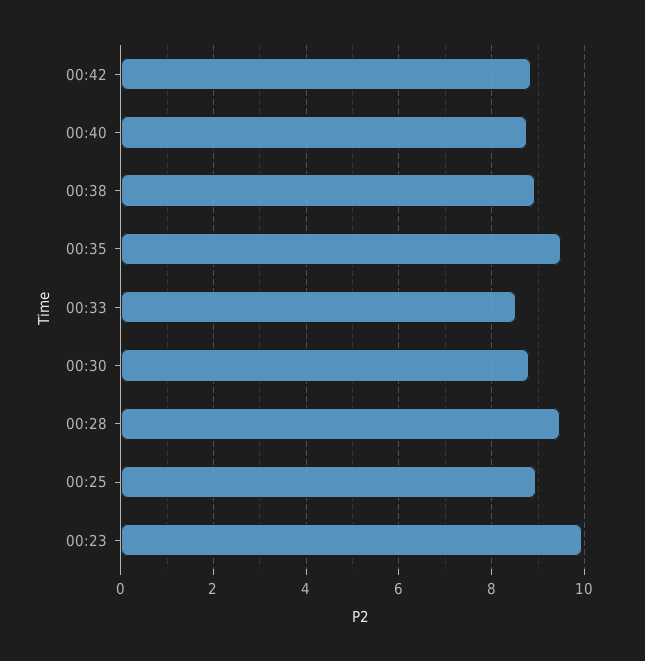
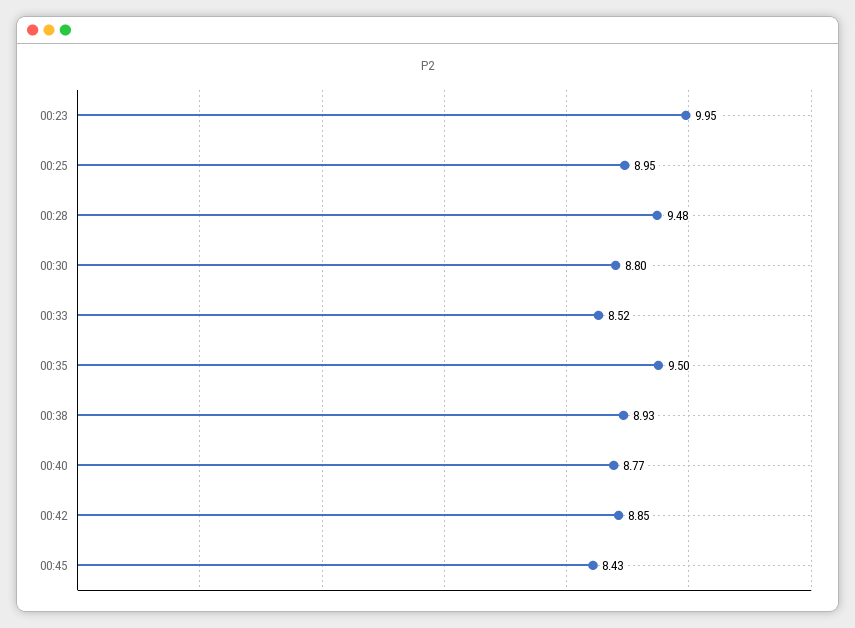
00:45: none -> 8.43

